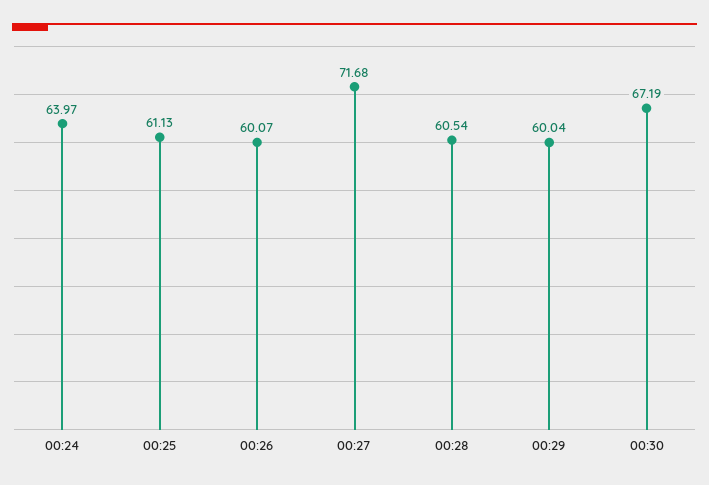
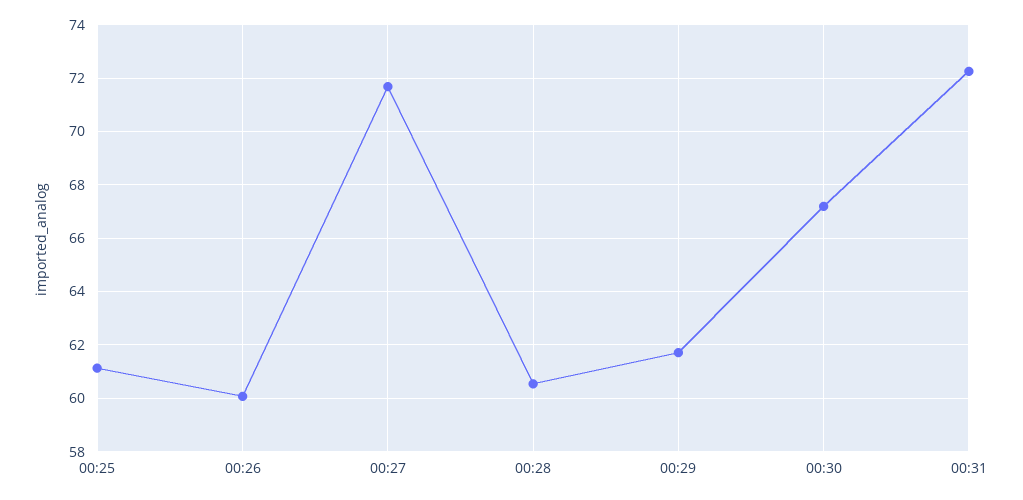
00:24: 63.97 -> none
00:29: 60.04 -> 61.75
00:31: none -> 72.25

